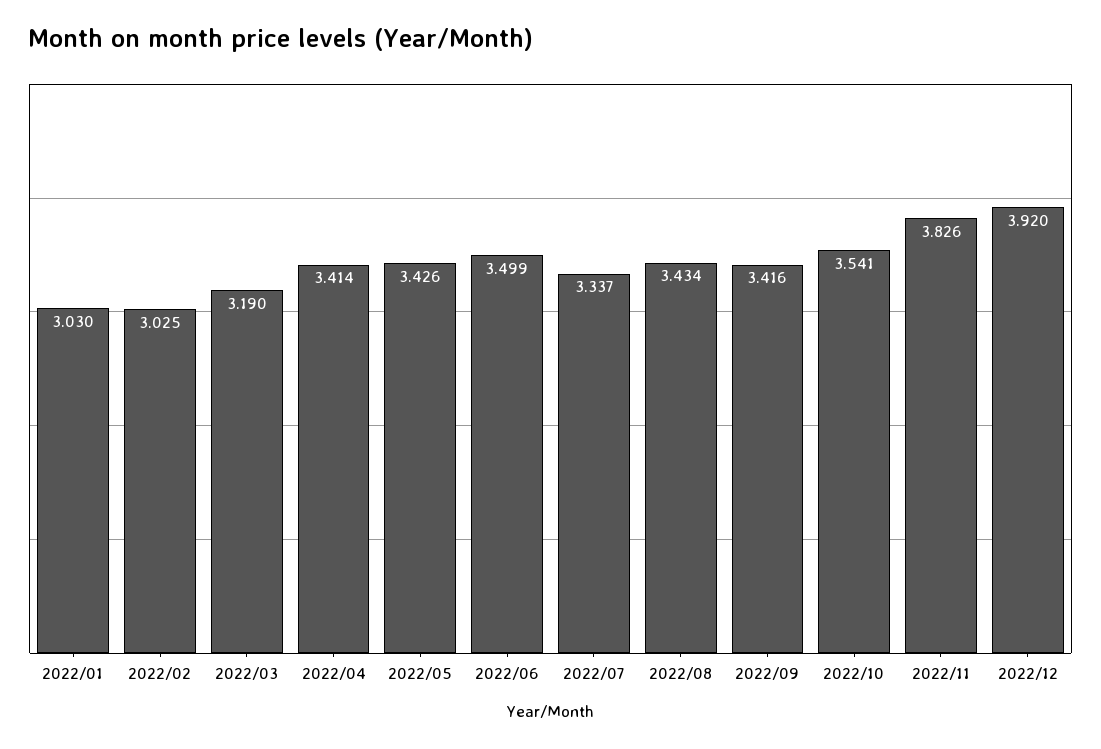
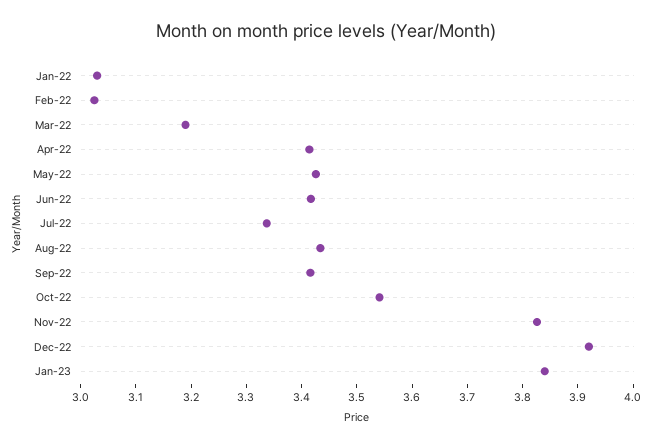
2022/06: 3.499 -> 3.42
Jan-23: none -> 3.84

